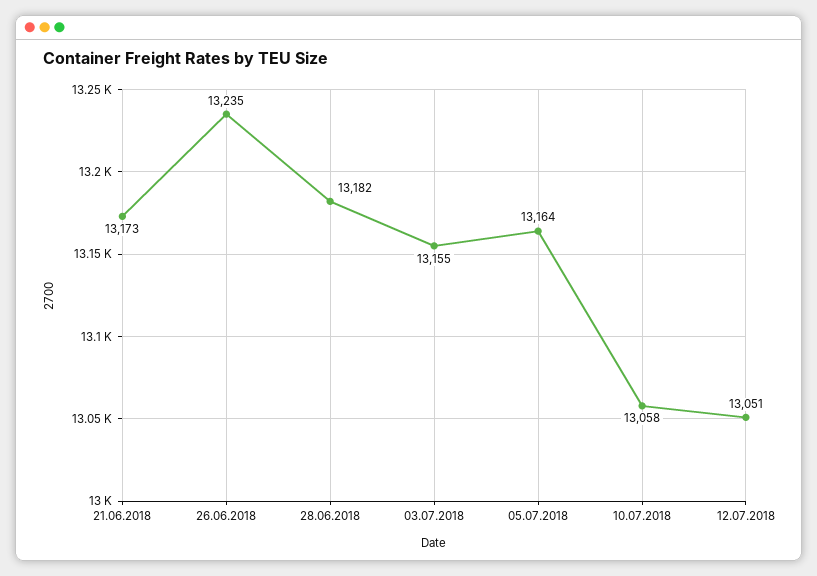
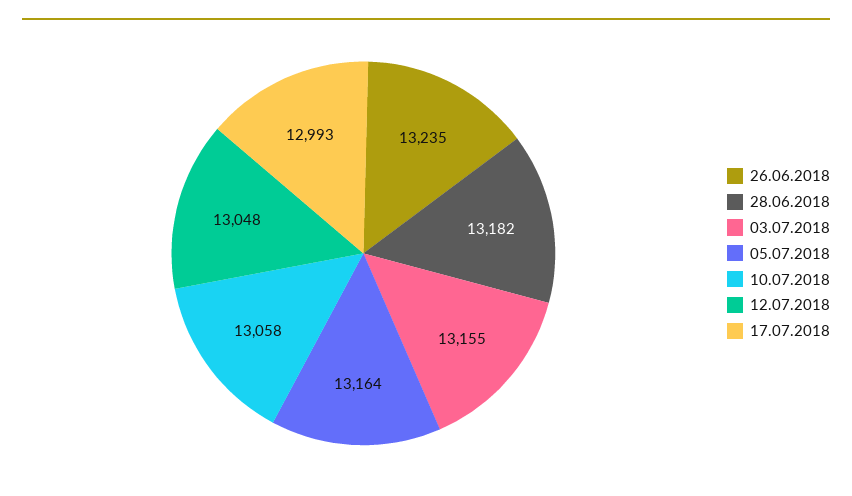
21.06.2018: 13173 -> none
12.07.2018: 13051 -> 13048
17.07.2018: none -> 12993

